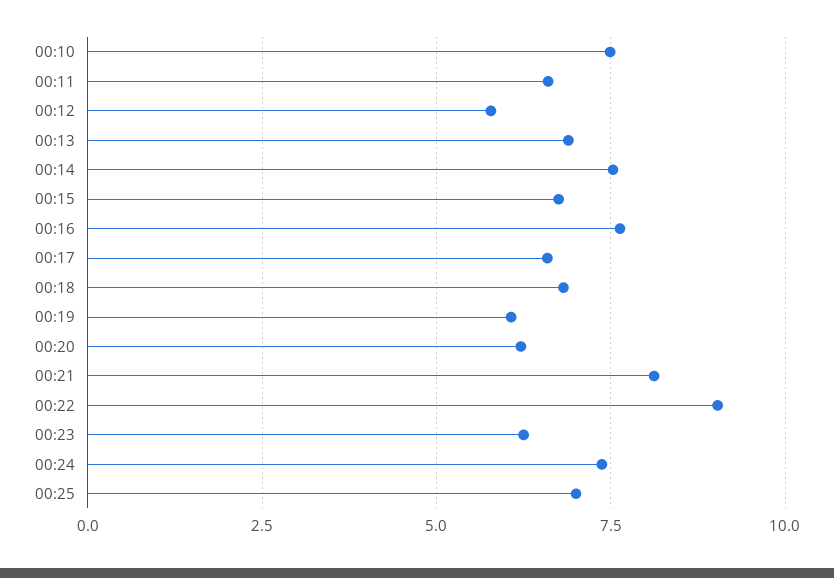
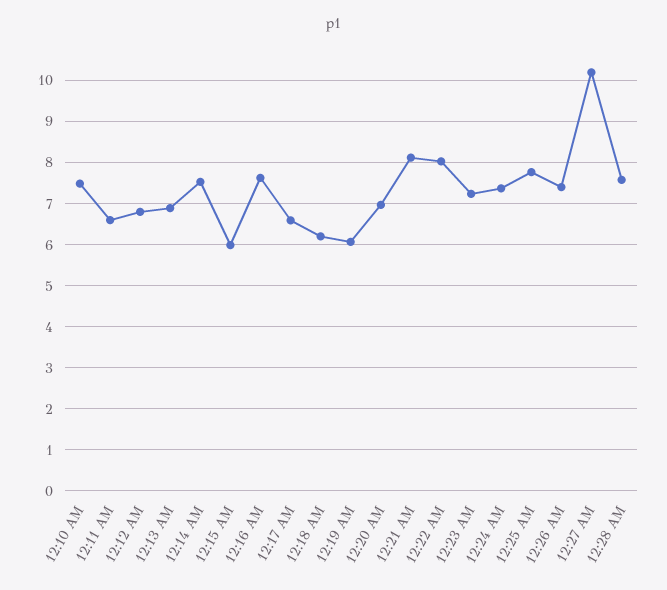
00:12: 5.75 -> 6.8
00:15: 6.75 -> 6
00:18: 6.75 -> 6.2
00:20: 6.25 -> 7
00:22: 9 -> 8
00:23: 6.25 -> 7.2
00:25: 7 -> 7.8
12:26 AM: none -> 7.4
12:27 AM: none -> 10.2
12:28 AM: none -> 7.6

